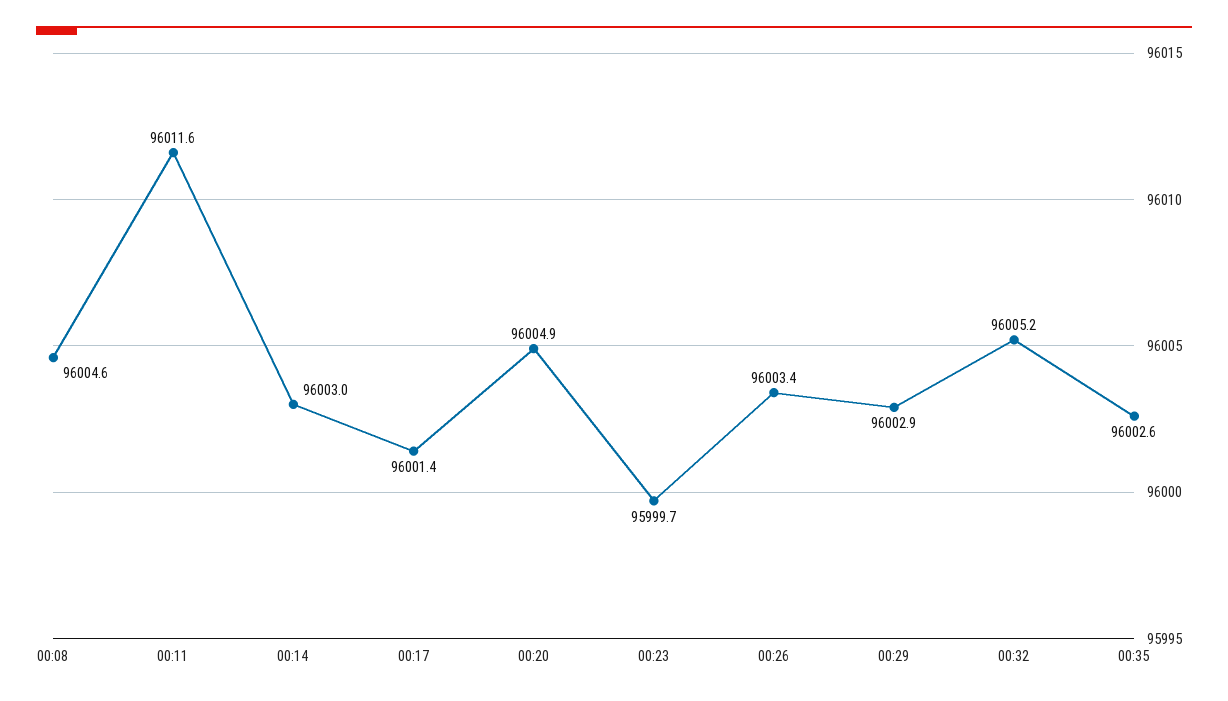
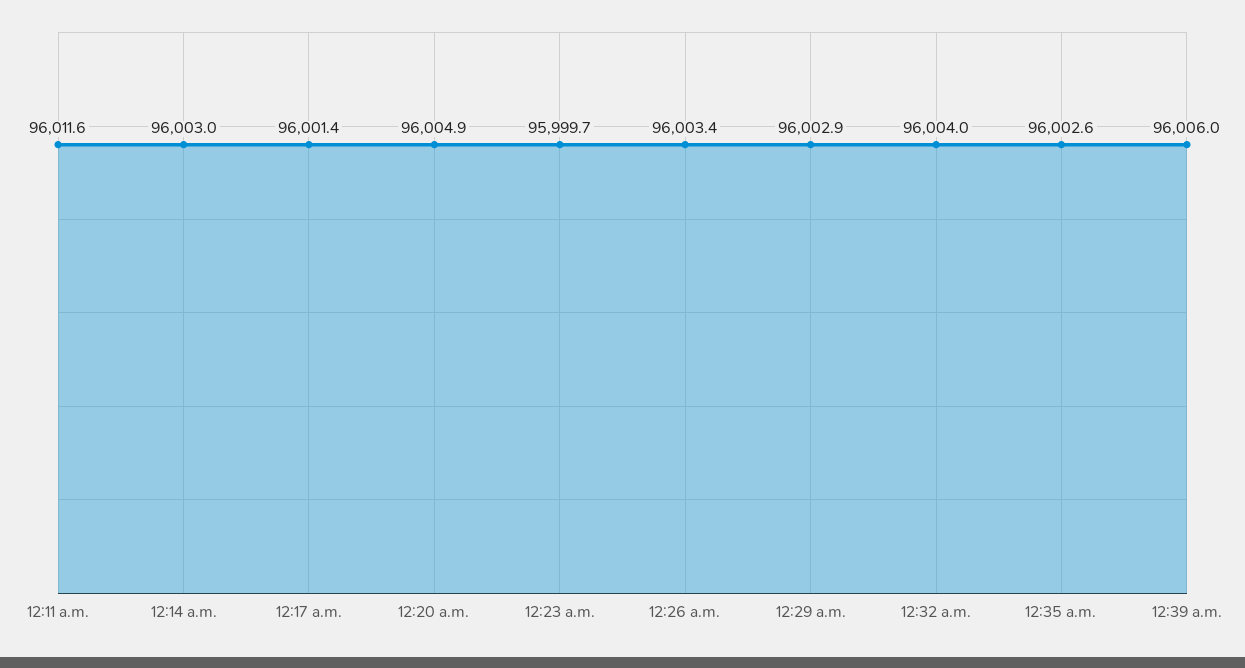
00:08: 96004.6 -> none
00:32: 96005.2 -> 96004
12:39 a.m.: none -> 96006

